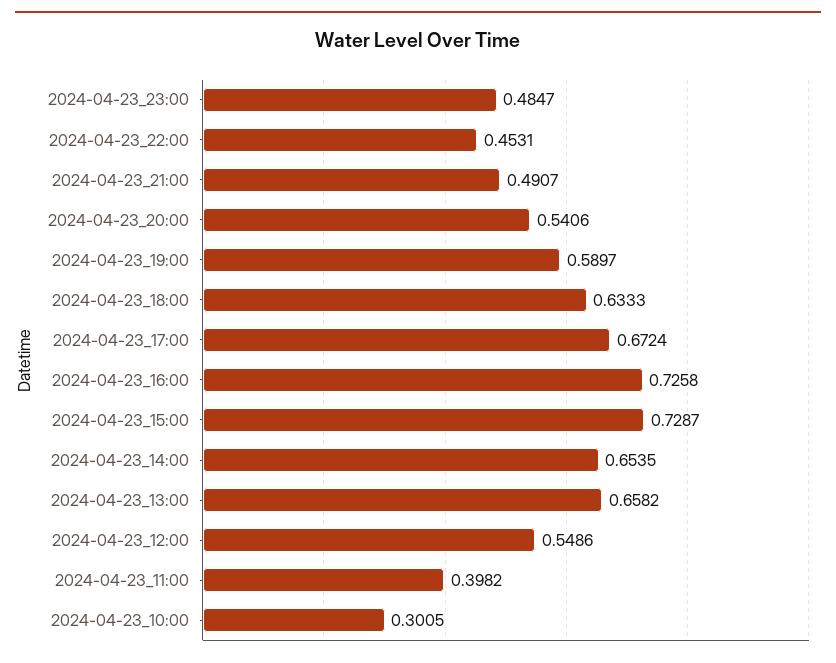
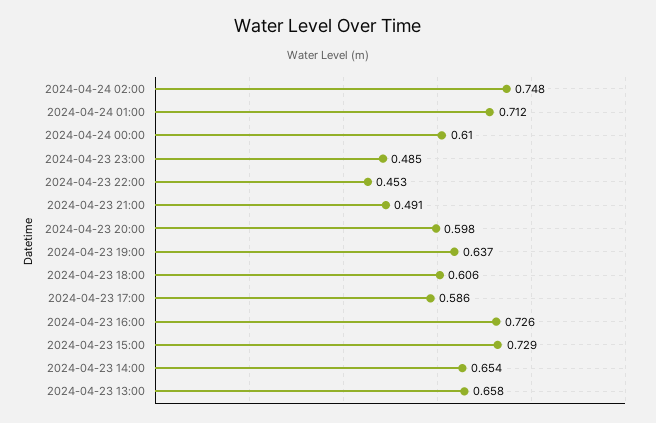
2024-04-23_20:00: 0.5406 -> 0.598
2024-04-23_19:00: 0.5897 -> 0.637
2024-04-23_18:00: 0.6333 -> 0.606
2024-04-23_17:00: 0.6724 -> 0.586
2024-04-23_12:00: 0.5486 -> none
2024-04-23_11:00: 0.3982 -> none
2024-04-23_10:00: 0.3005 -> none
2024-04-24 02:00: none -> 0.748
2024-04-24 01:00: none -> 0.712
2024-04-24 00:00: none -> 0.61

